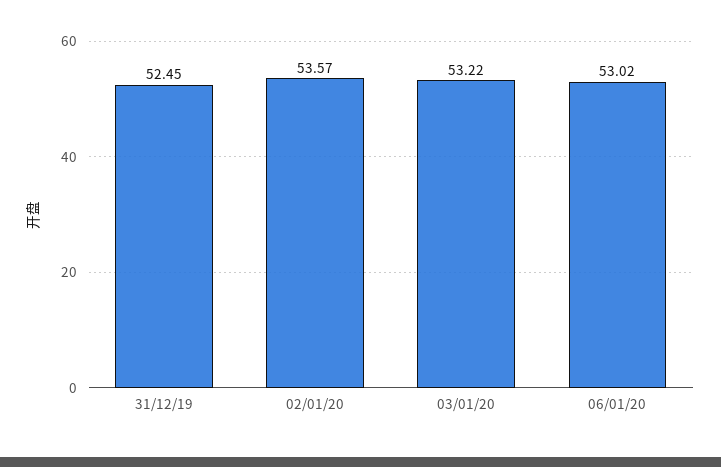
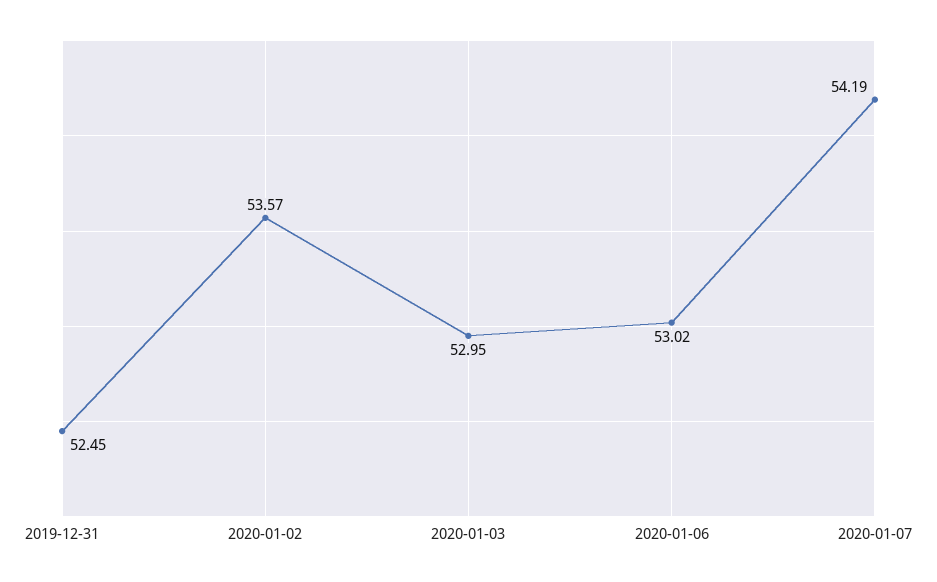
03/01/20: 53.22 -> 52.95
2020-01-07: none -> 54.19

